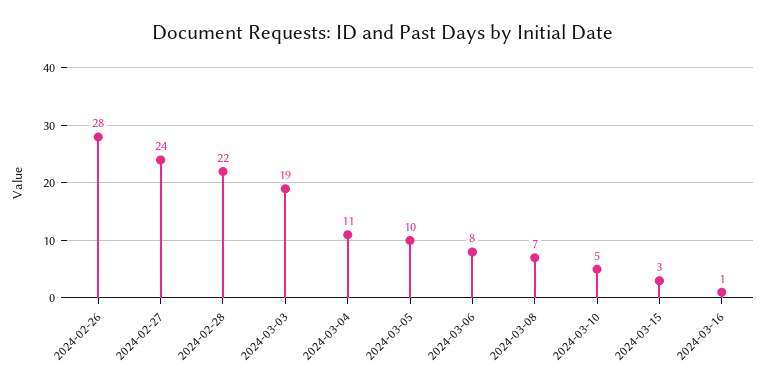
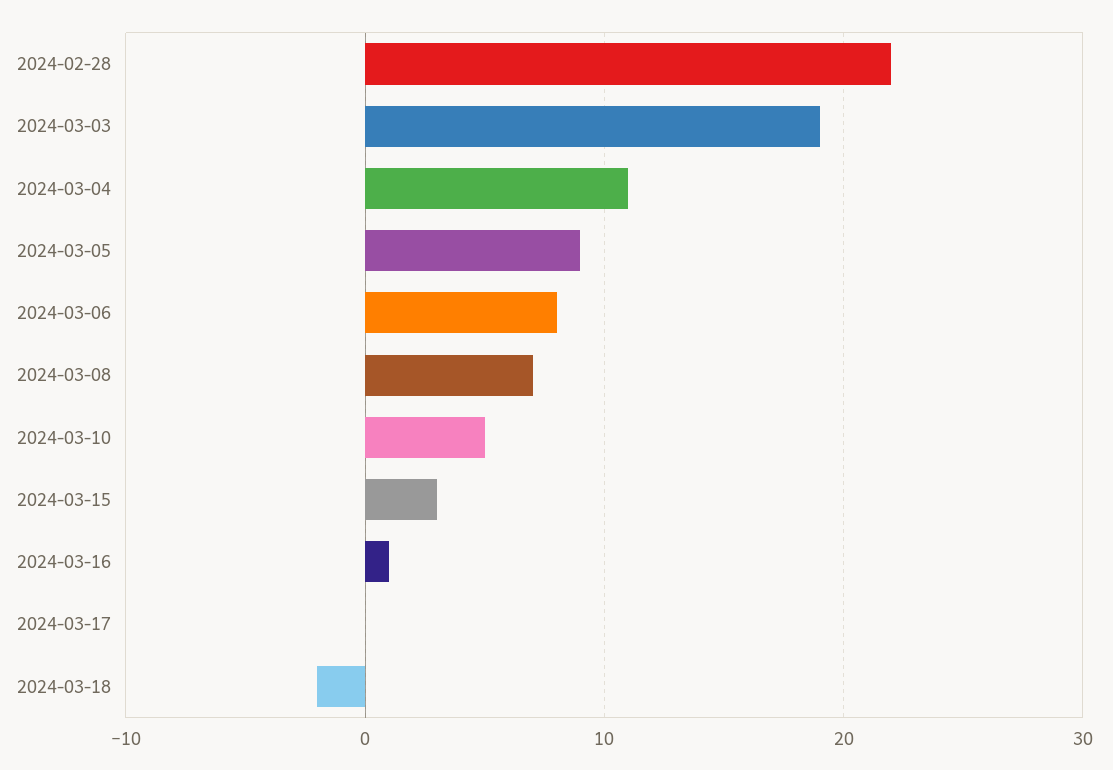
2024-02-26: 28 -> none
2024-02-27: 24 -> none
2024-03-05: 10 -> 9
2024-03-17: none -> 0
2024-03-18: none -> -2

